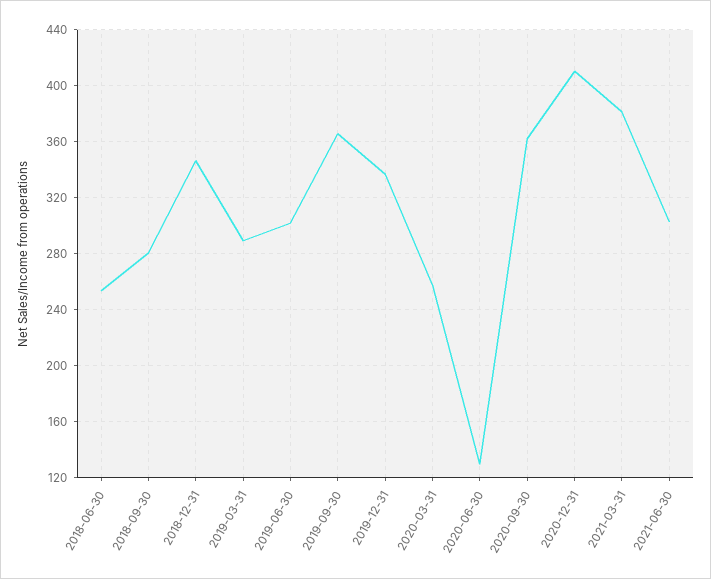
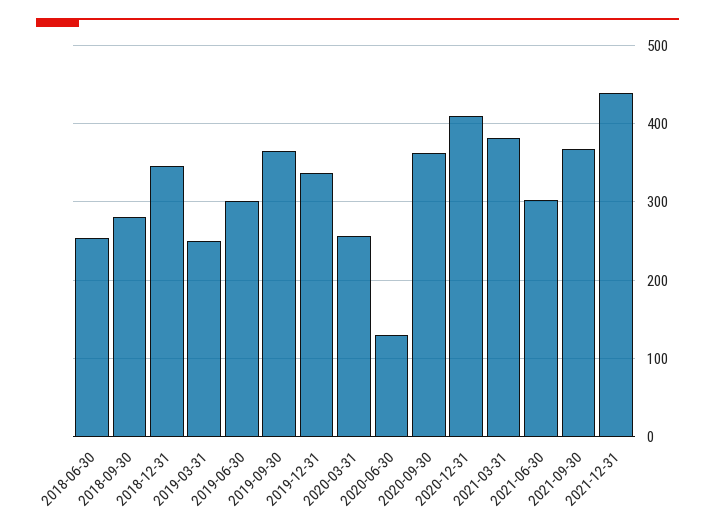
2019-03-31: 290 -> 250
2021-09-30: none -> 370
2021-12-31: none -> 440

